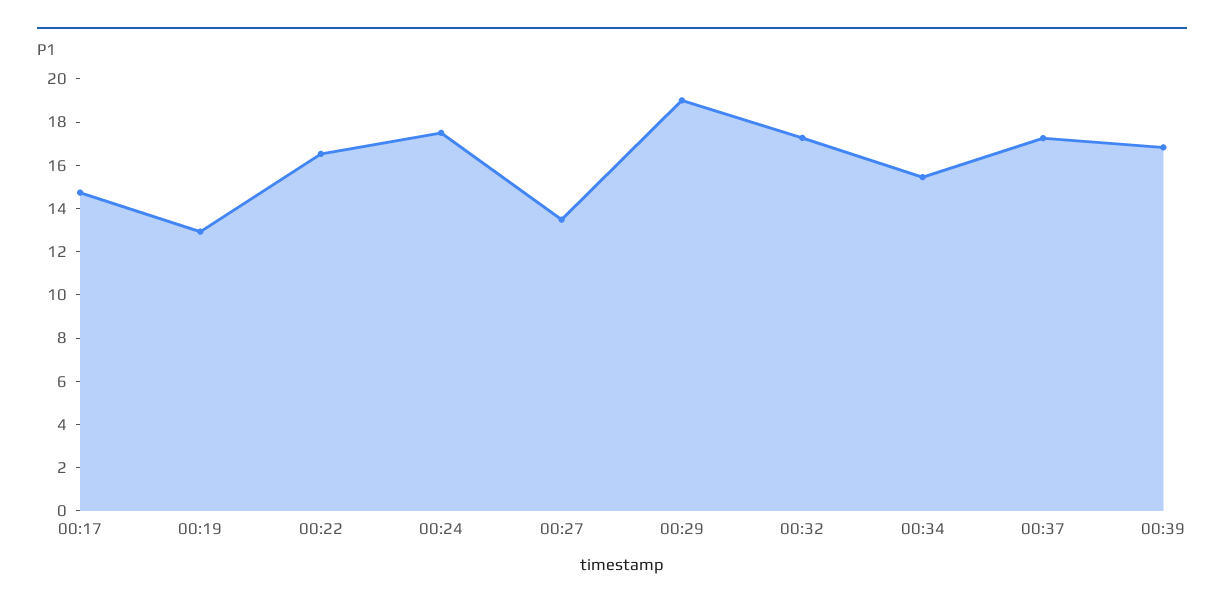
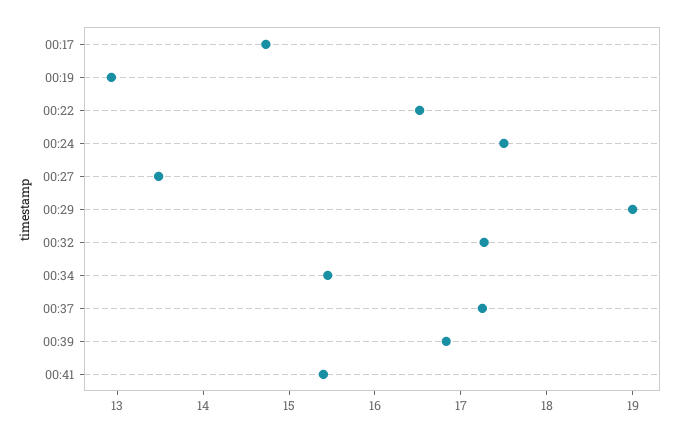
00:41: none -> 15.4

